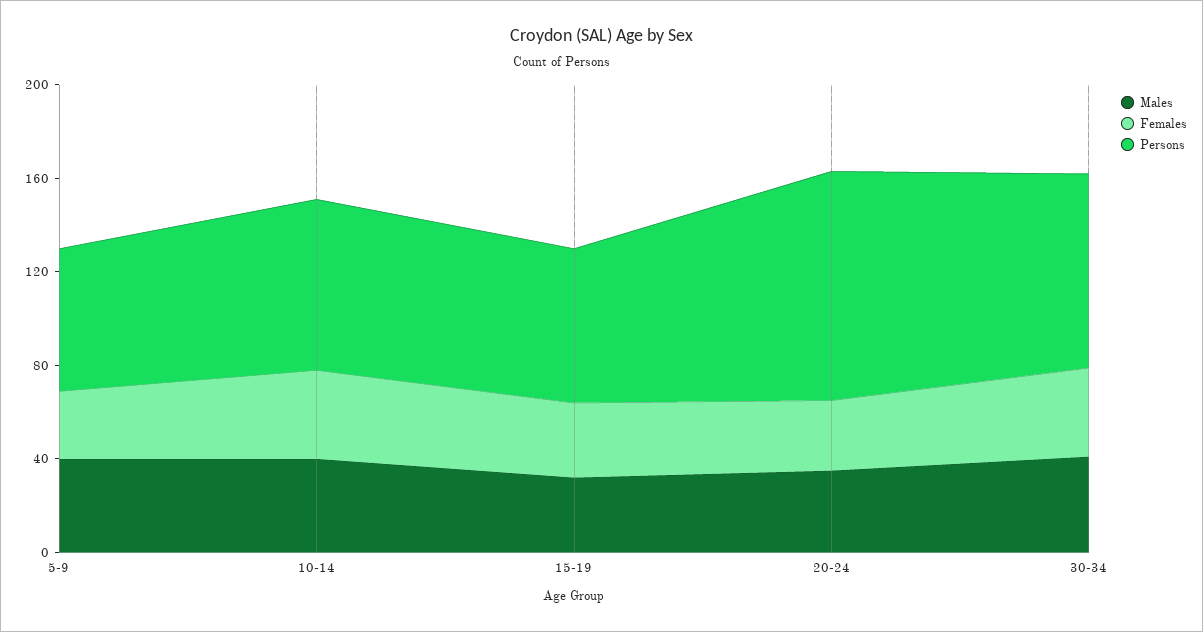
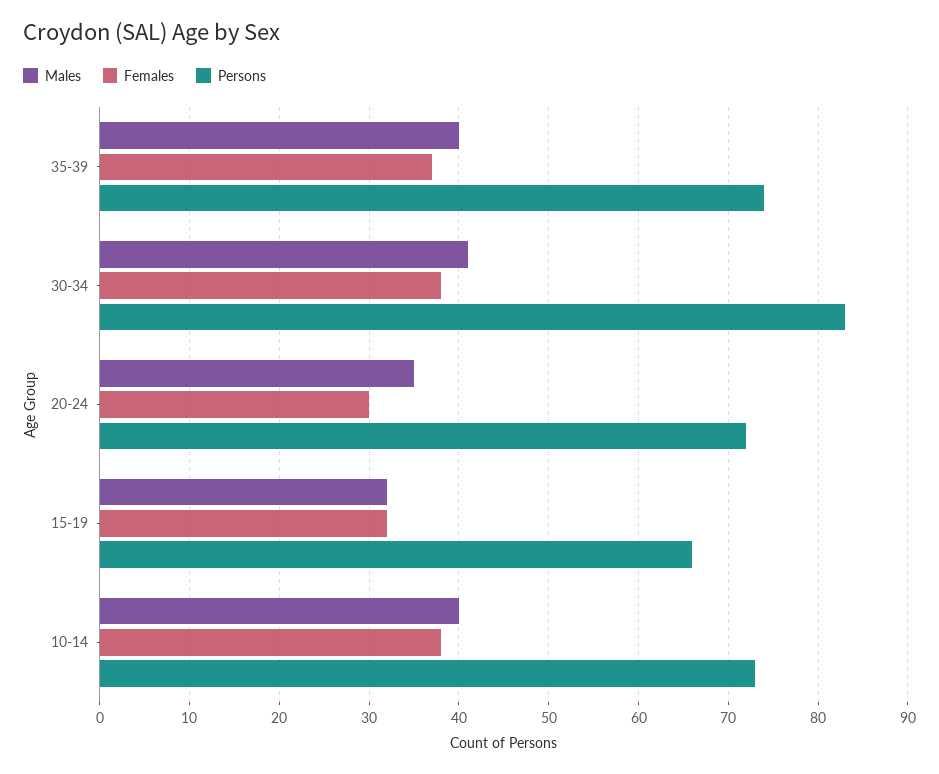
Males, 5-9: 40 -> none
Females, 5-9: 30 -> none
Persons, 5-9: 60 -> none
Persons, 20-24: 100 -> 72
Males, 35-39: none -> 40
Females, 35-39: none -> 37
Persons, 35-39: none -> 74

